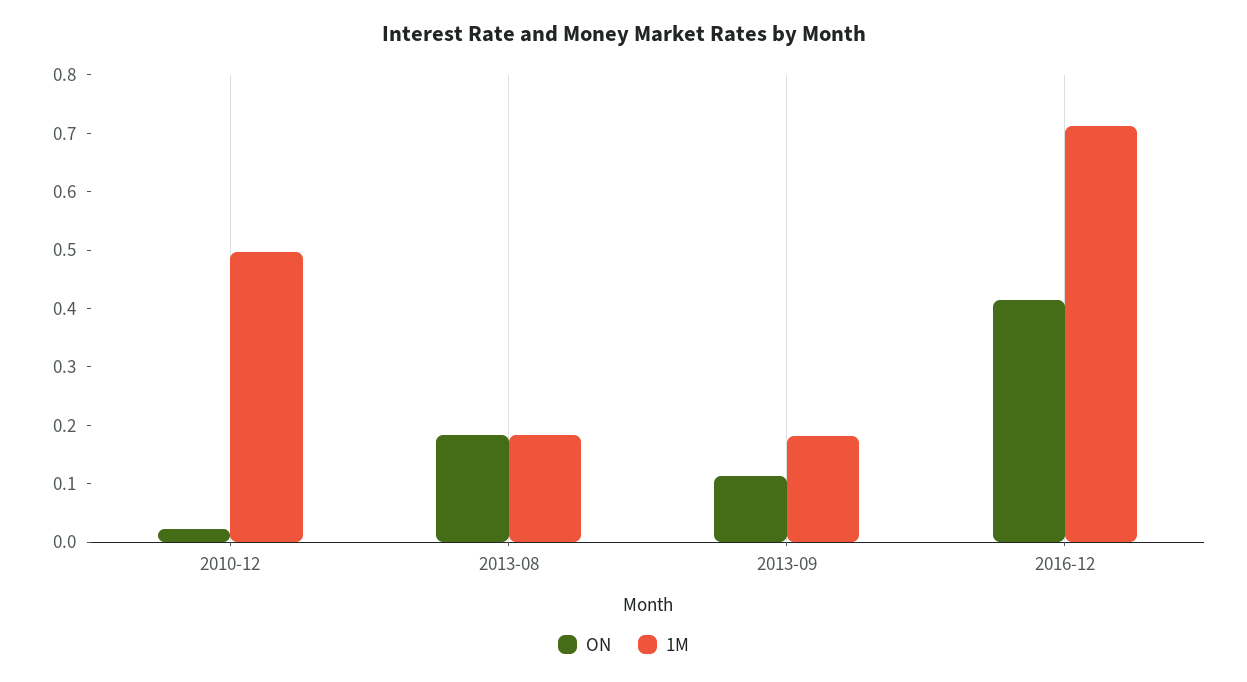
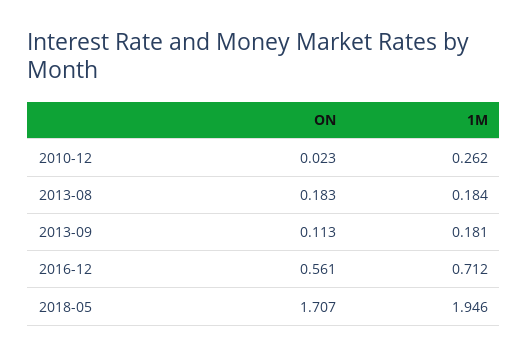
1M, 2010-12: 0.5 -> 0.262
ON, 2016-12: 0.42 -> 0.561
ON, 2018-05: none -> 1.707
1M, 2018-05: none -> 1.946

